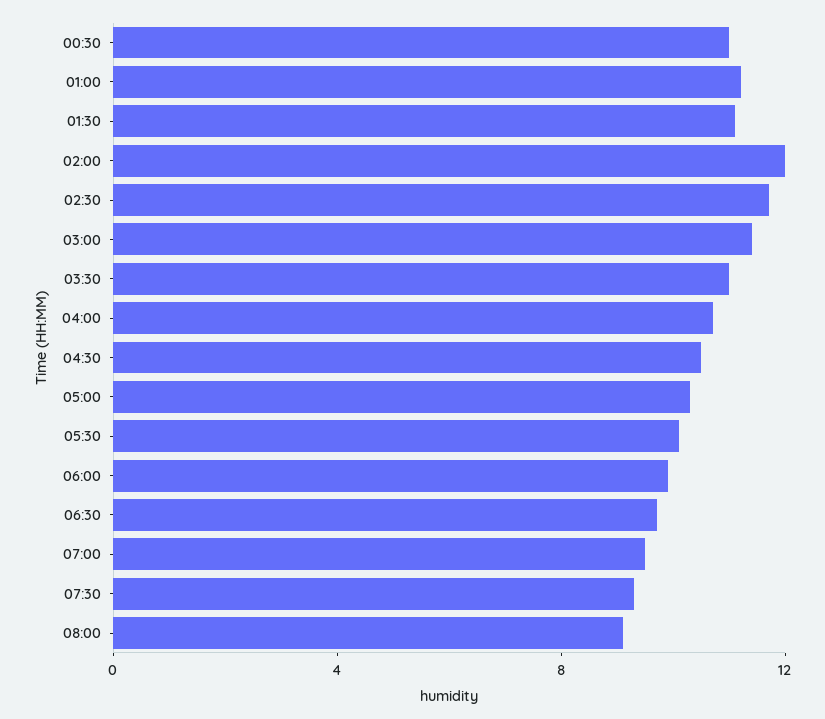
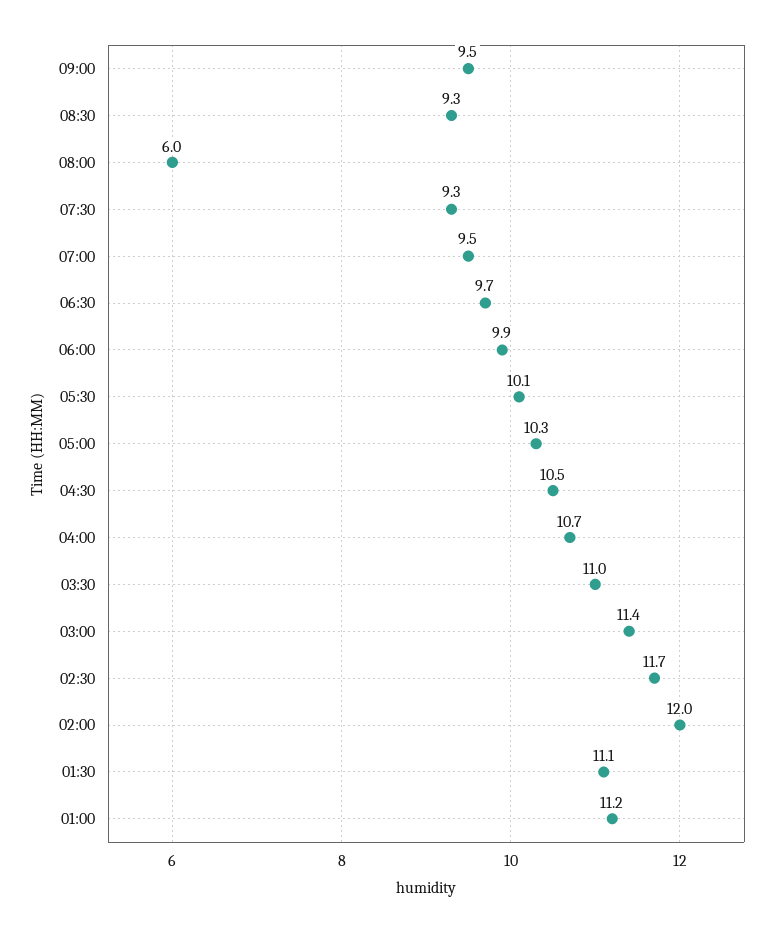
00:30: 11 -> none
08:00: 9 -> 6
09:00: none -> 9.5
08:30: none -> 9.3

